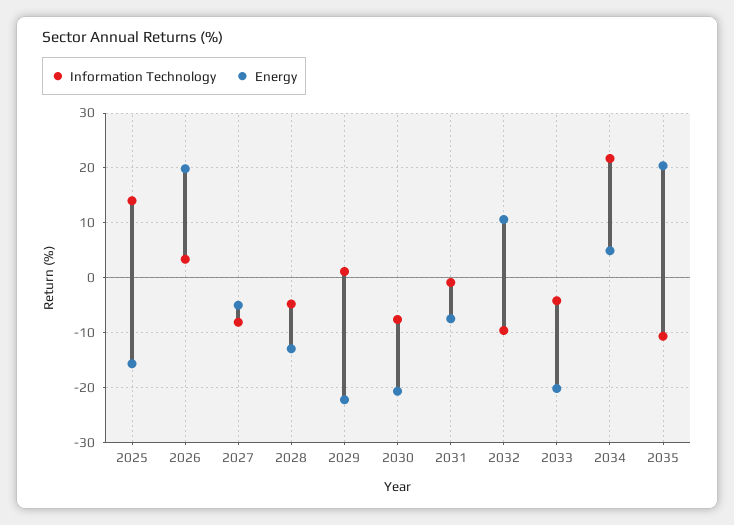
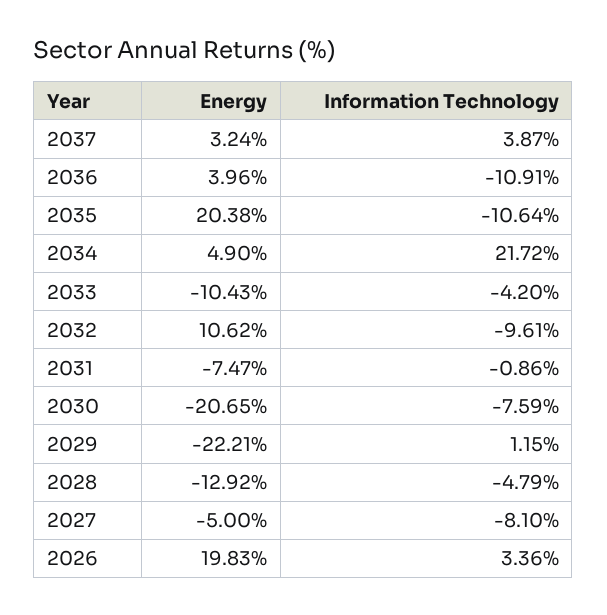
Information Technology, 2025: 14 -> none
Energy, 2025: -16 -> none
Energy, 2033: -20 -> -10.43
Energy, 2037: none -> 3.24
Information Technology, 2037: none -> 3.87
Energy, 2036: none -> 3.96
Information Technology, 2036: none -> -10.91

